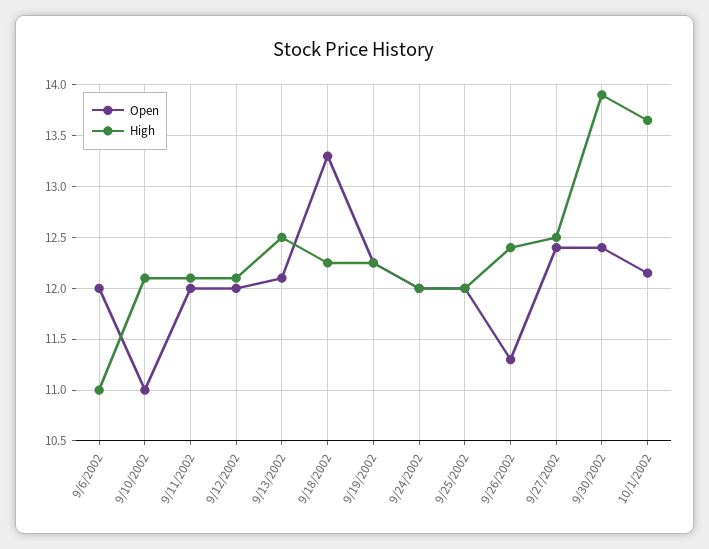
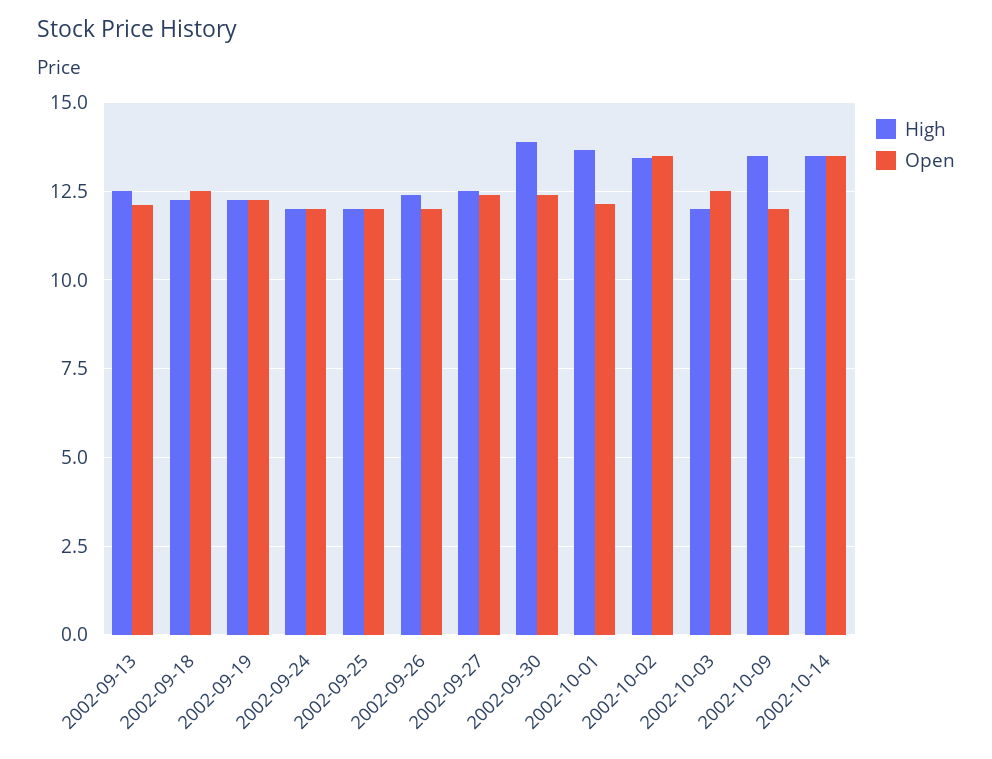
Open, 9/6/2002: 12 -> none
High, 9/6/2002: 11 -> none
Open, 9/10/2002: 11 -> none
High, 9/10/2002: 12.1 -> none
Open, 9/11/2002: 12 -> none
High, 9/11/2002: 12.1 -> none
Open, 9/12/2002: 12 -> none
High, 9/12/2002: 12.1 -> none
Open, 9/18/2002: 13.3 -> 12.5
Open, 9/26/2002: 11.3 -> 12
High, 2002-10-02: none -> 13.5
Open, 2002-10-02: none -> 13.5
High, 2002-10-03: none -> 12
Open, 2002-10-03: none -> 12.5
High, 2002-10-09: none -> 13.5
Open, 2002-10-09: none -> 12
High, 2002-10-14: none -> 13.5
Open, 2002-10-14: none -> 13.5

